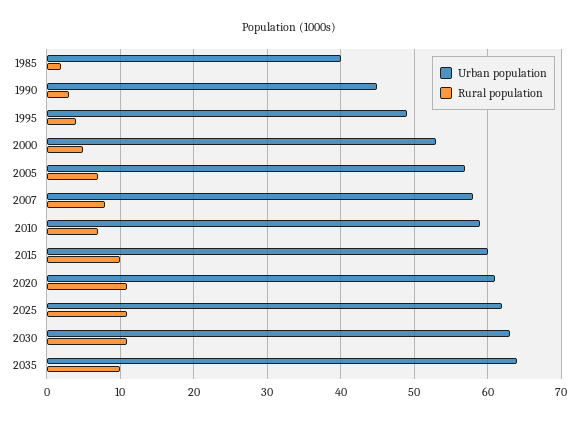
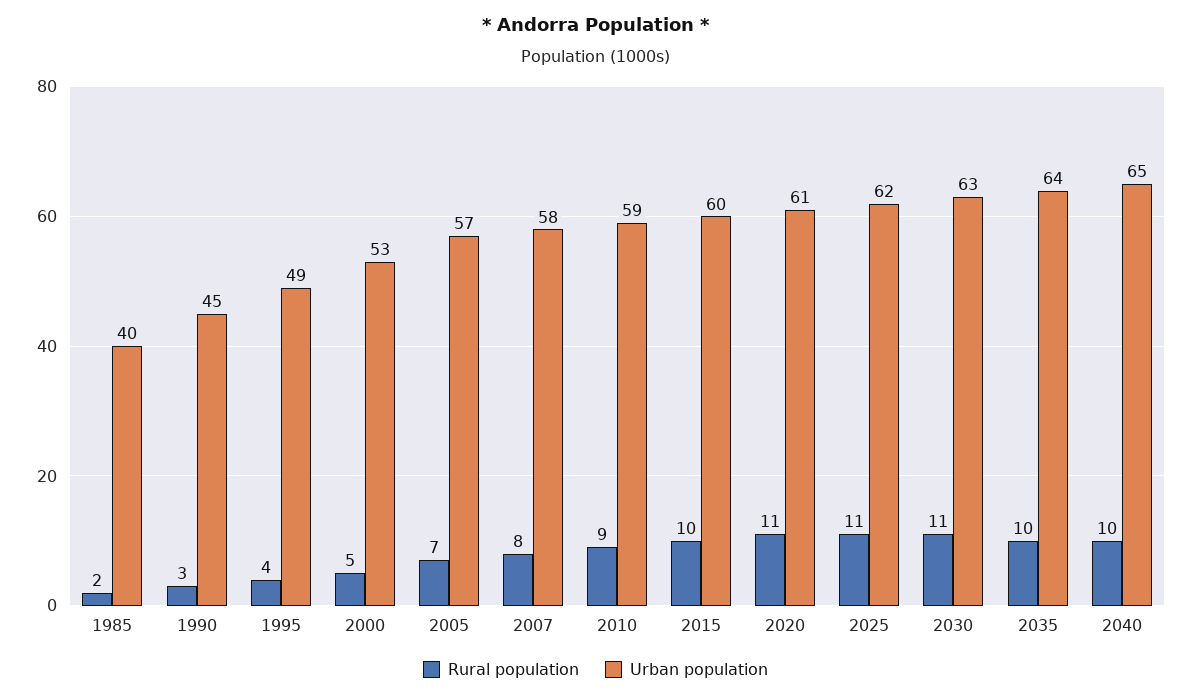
Rural population, 2010: 7 -> 9
Rural population, 2040: none -> 10
Urban population, 2040: none -> 65

